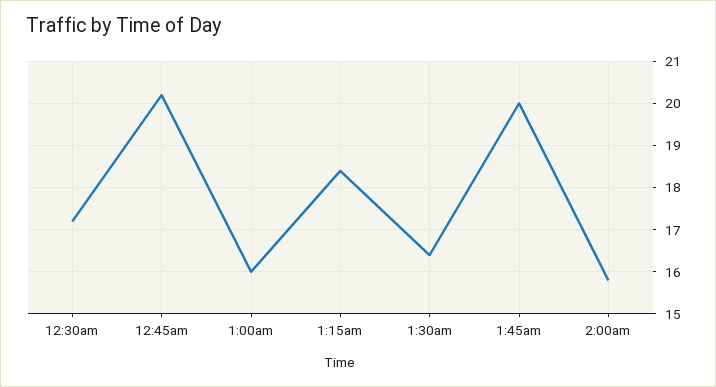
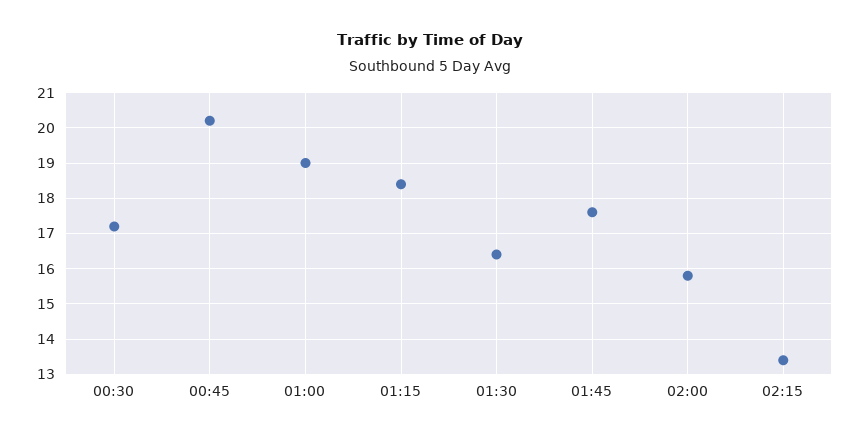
1:00am: 16 -> 19
1:45am: 20 -> 17.5
02:15: none -> 13.5

